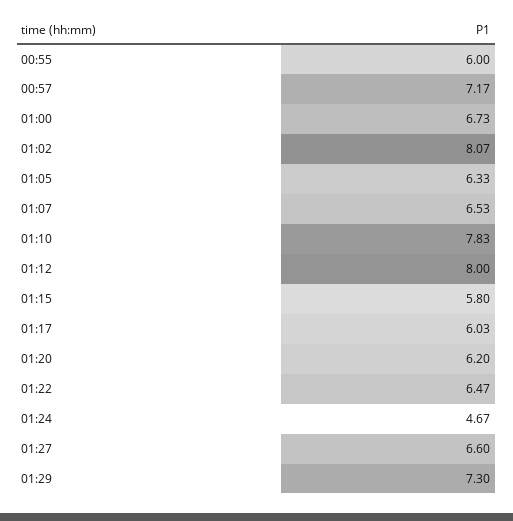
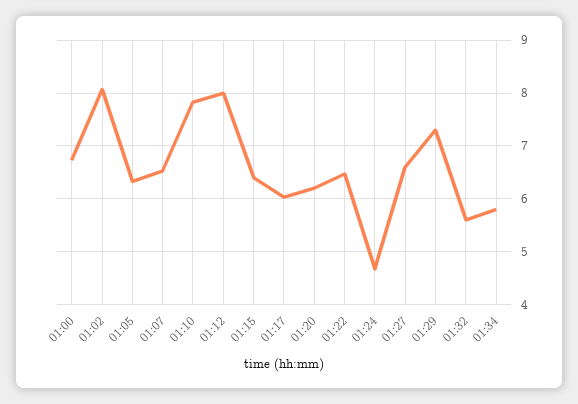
00:55: 6 -> none
00:57: 7.17 -> none
01:15: 5.8 -> 6.4
01:32: none -> 5.6
01:34: none -> 5.8

